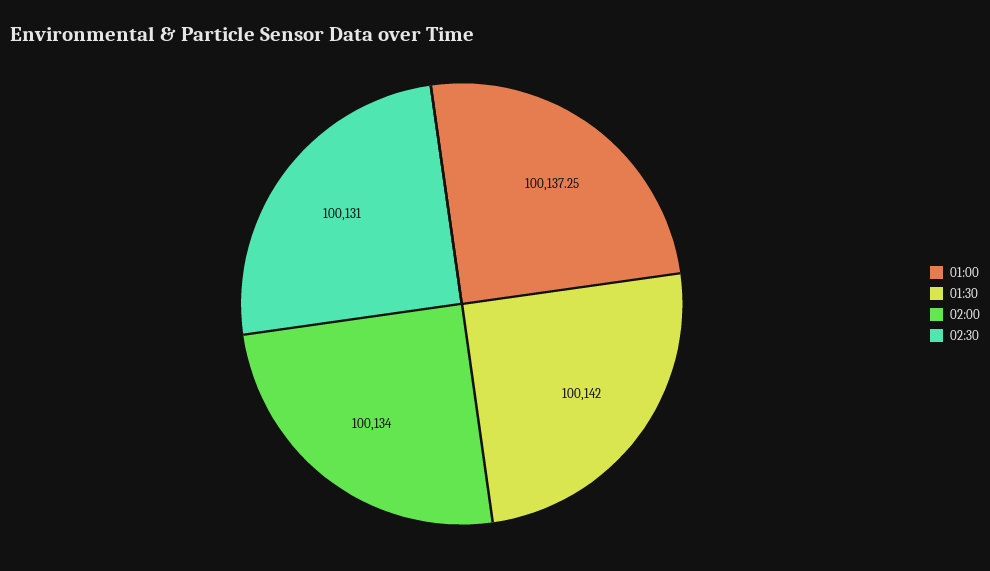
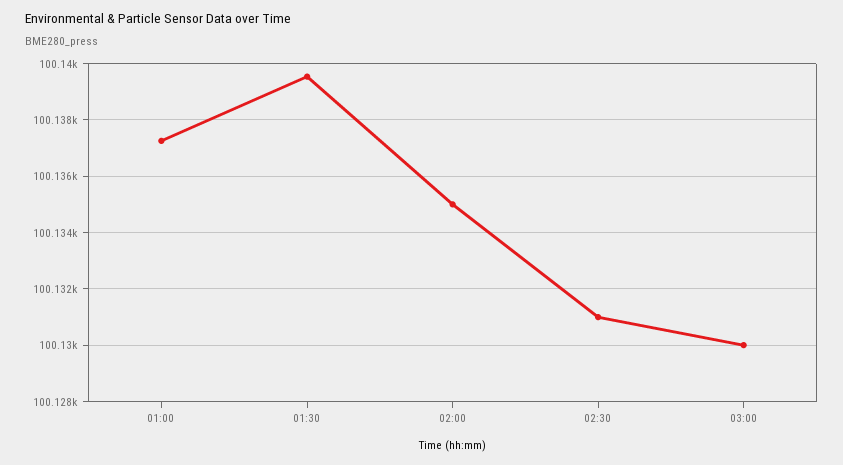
01:30: 100142 -> 100139.5
02:00: 100134 -> 100135
03:00: none -> 100130

